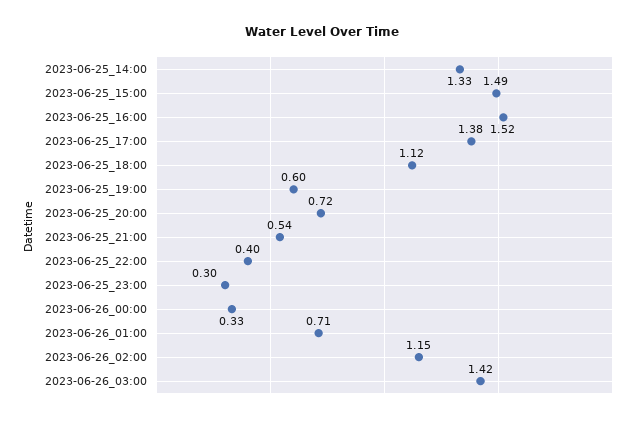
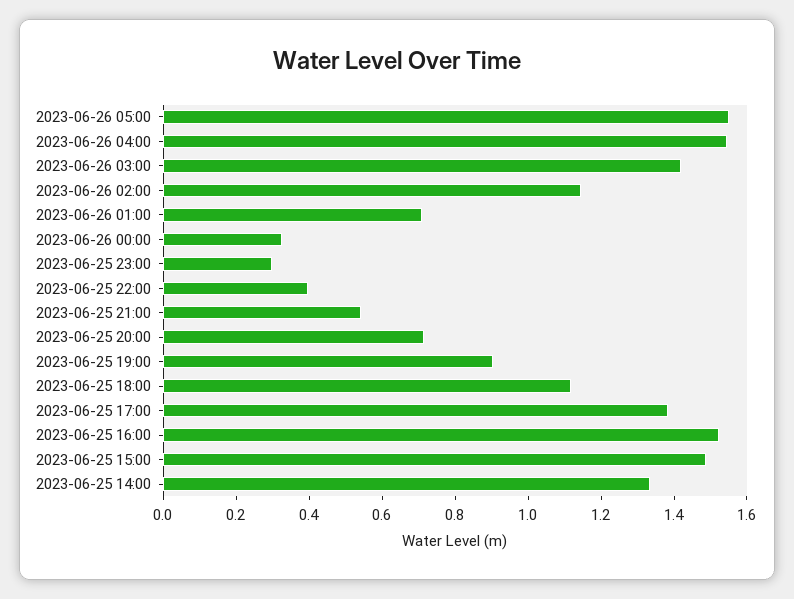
2023-06-25_19:00: 0.6 -> 0.9
2023-06-26 05:00: none -> 1.55
2023-06-26 04:00: none -> 1.55

